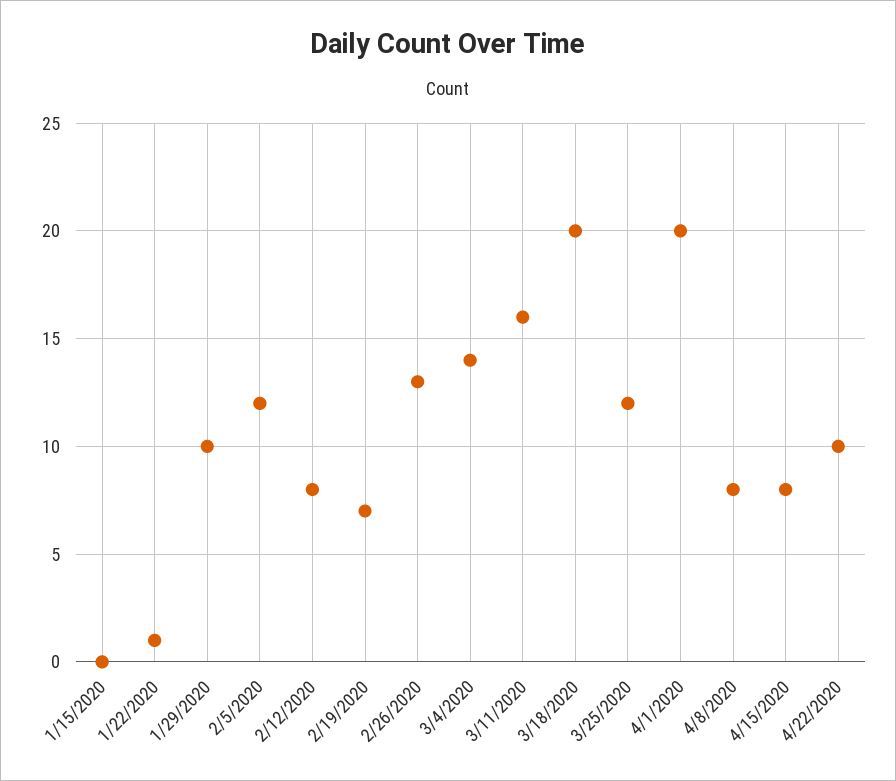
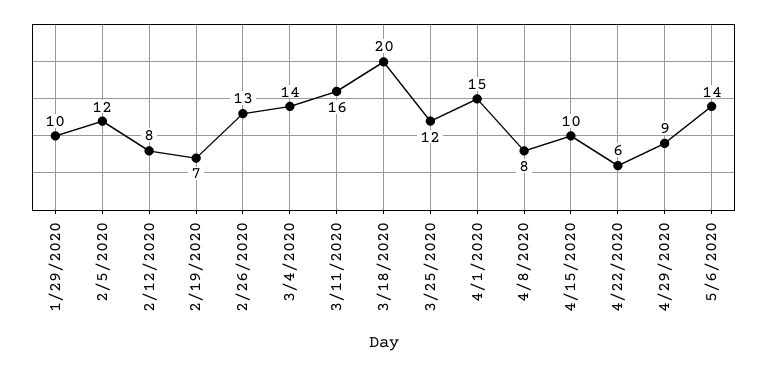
1/15/2020: 0 -> none
1/22/2020: 1 -> none
4/1/2020: 20 -> 15
4/15/2020: 8 -> 10
4/22/2020: 10 -> 6
4/29/2020: none -> 9
5/6/2020: none -> 14

